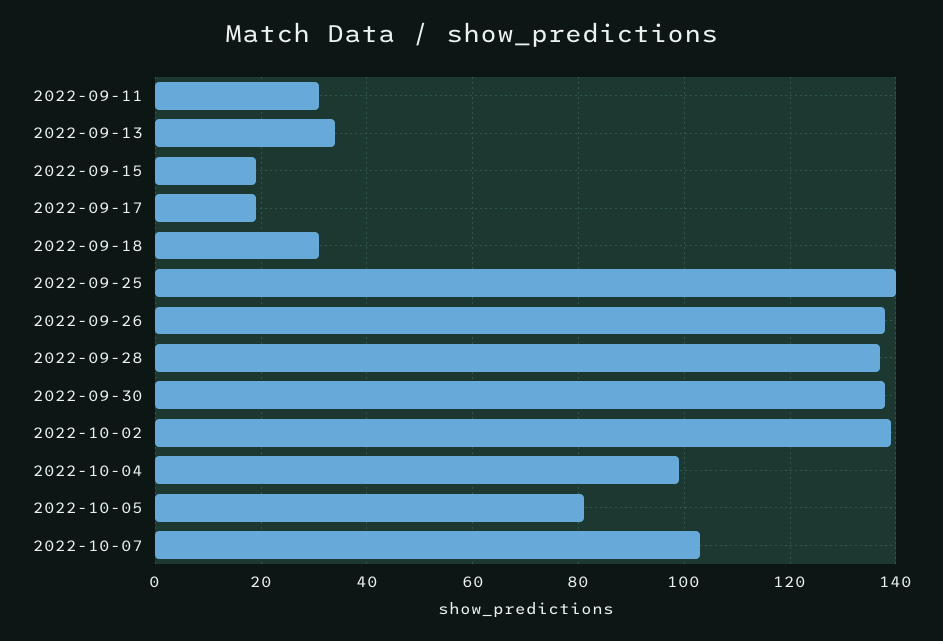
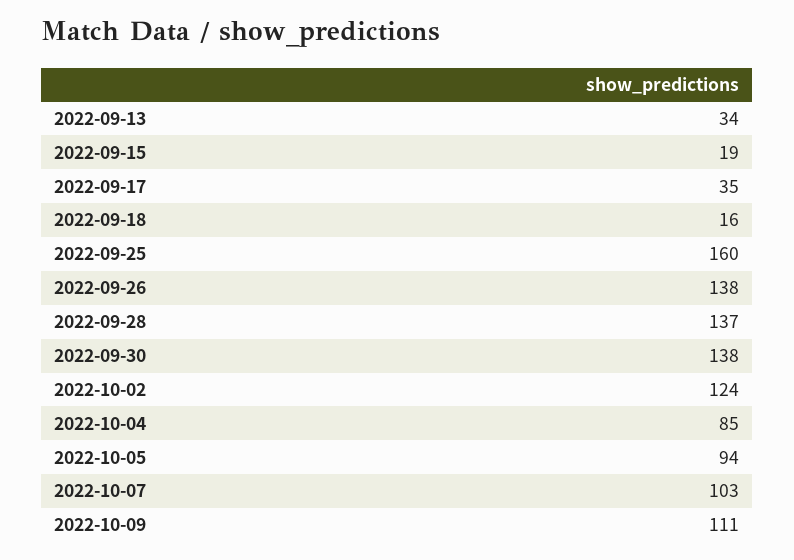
2022-09-11: 30 -> none
2022-09-17: 20 -> 35
2022-09-18: 30 -> 16
2022-09-25: 140 -> 160
2022-10-02: 140 -> 124
2022-10-04: 100 -> 85
2022-10-05: 80 -> 94
2022-10-09: none -> 111

